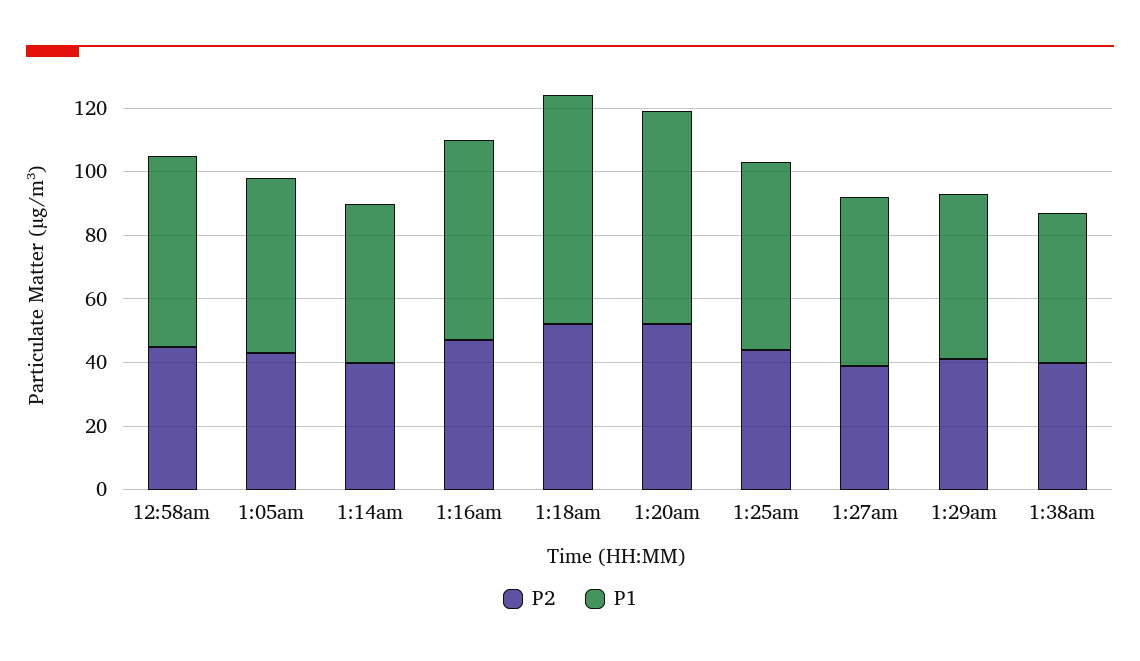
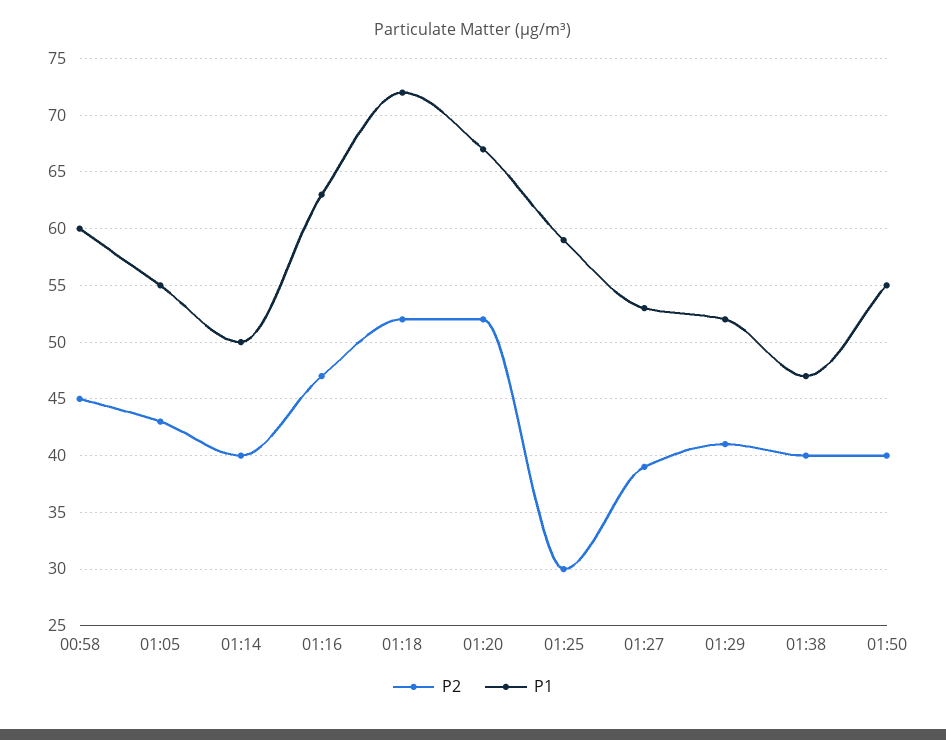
P2, 1:25am: 45 -> 30
P2, 01:50: none -> 40
P1, 01:50: none -> 55

